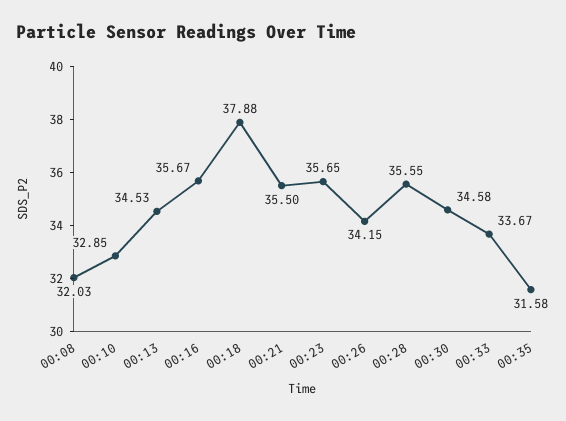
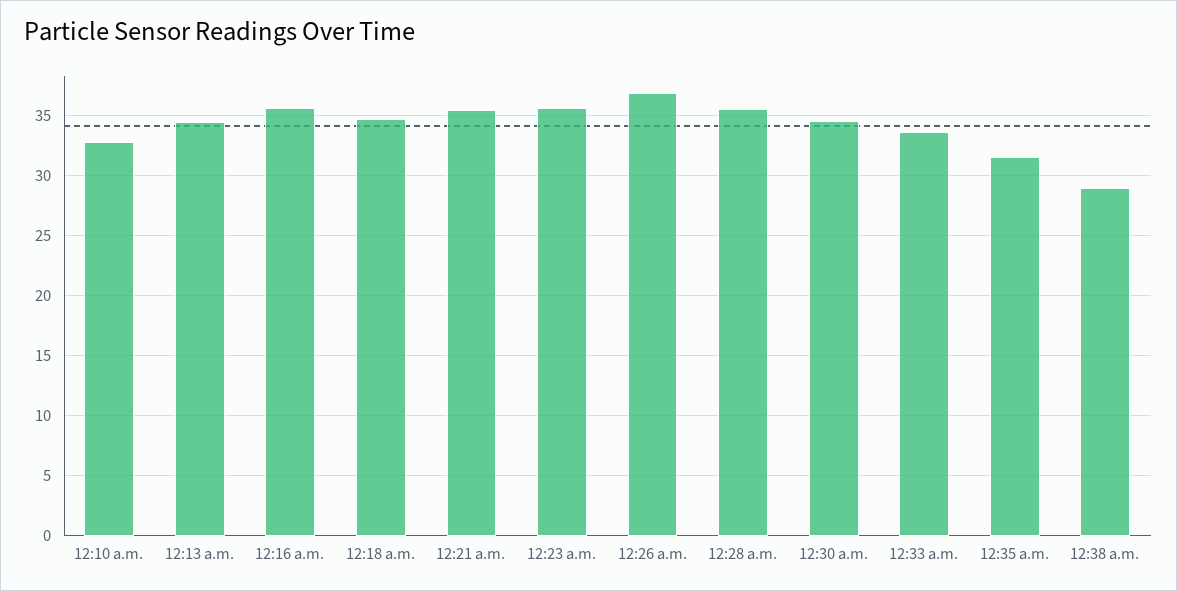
00:08: 32.03 -> none
00:18: 37.88 -> 35
00:26: 34.15 -> 37
12:38 a.m.: none -> 29

